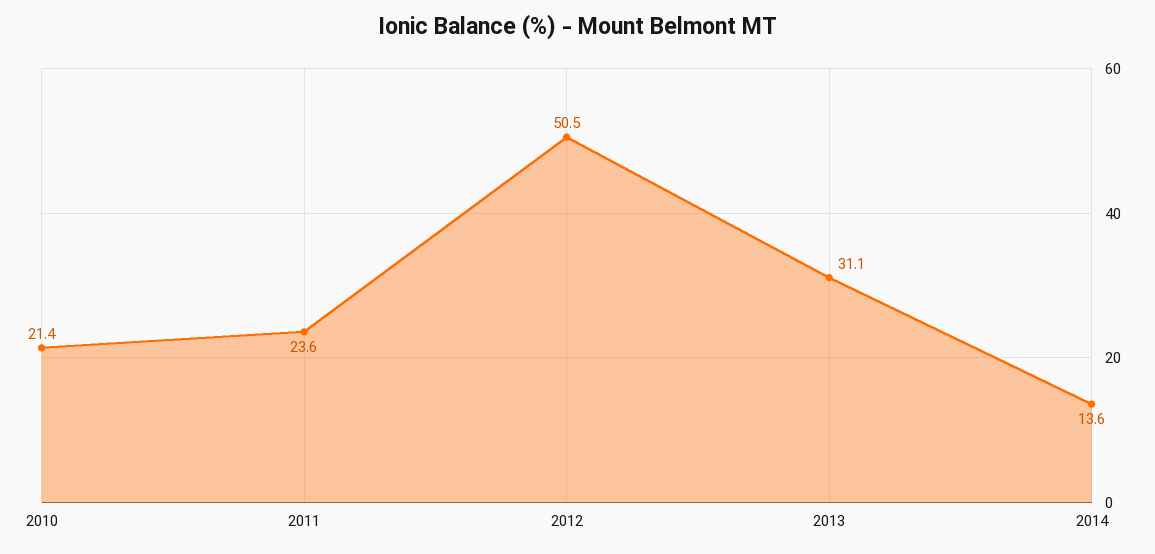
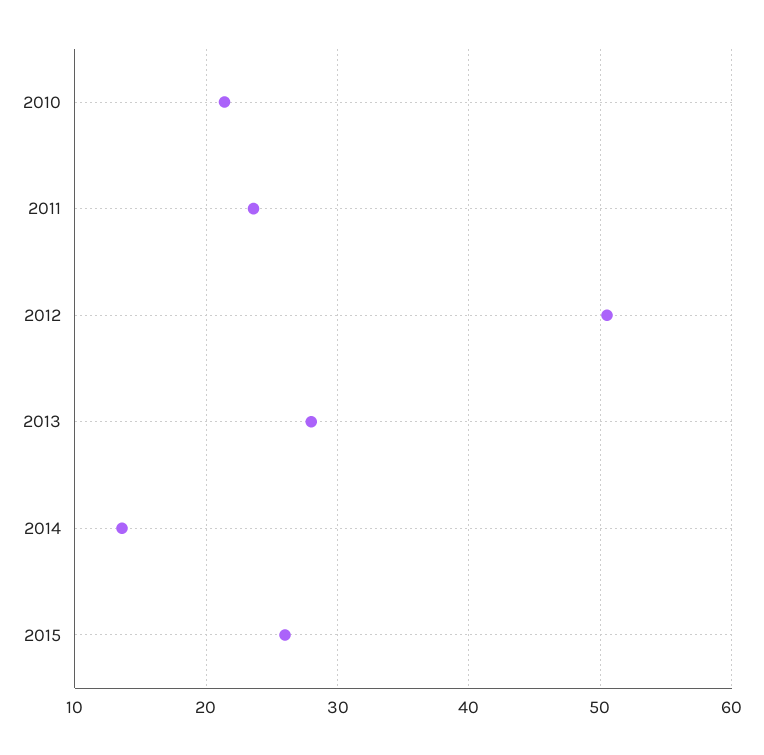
2013: 31.1 -> 28
2015: none -> 26

